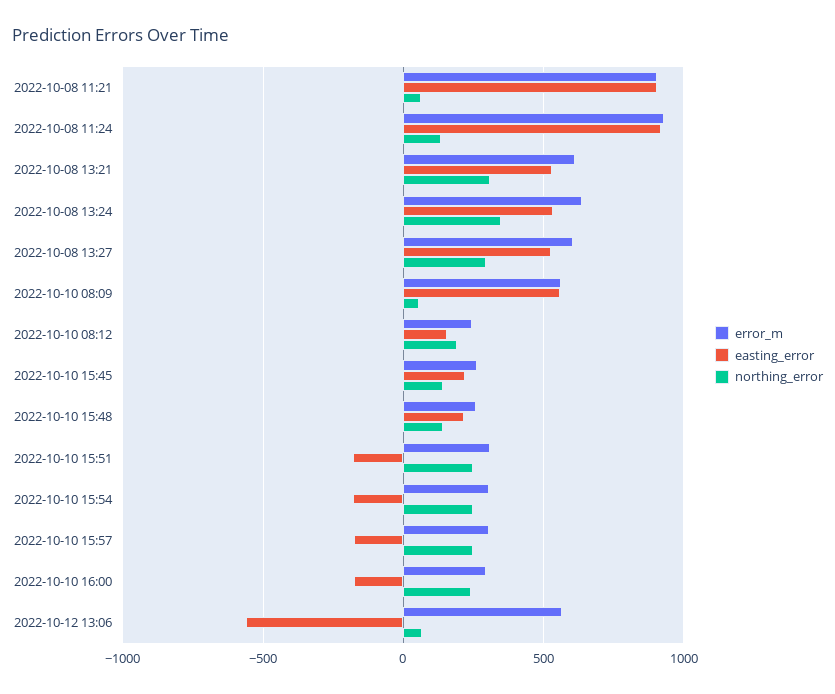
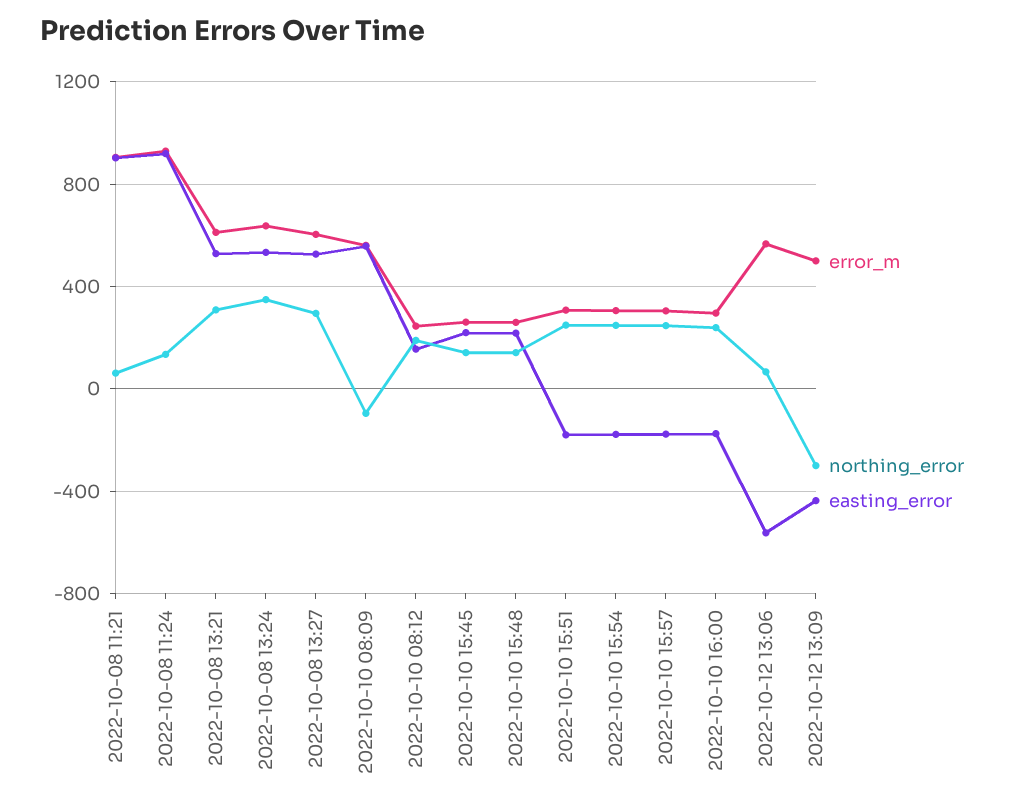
northing_error, 2022-10-10 08:09: 50 -> -100
error_m, 2022-10-12 13:09: none -> 500
northing_error, 2022-10-12 13:09: none -> -300
easting_error, 2022-10-12 13:09: none -> -450

